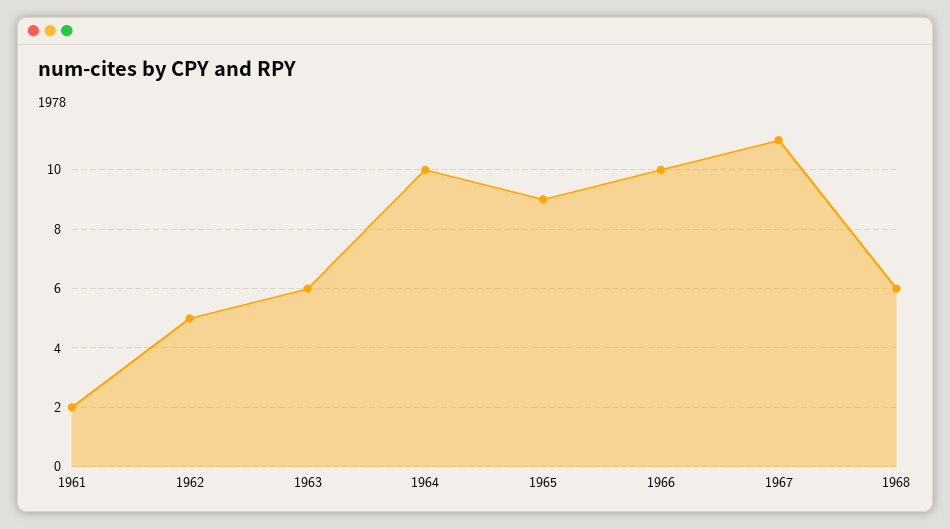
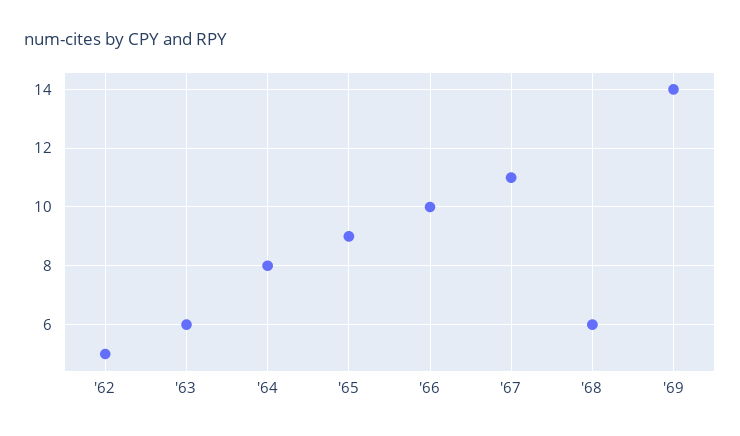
1961: 2 -> none
1964: 10 -> 8
'69: none -> 14

